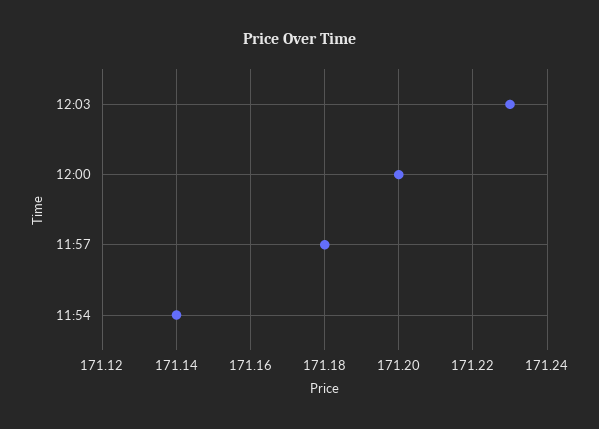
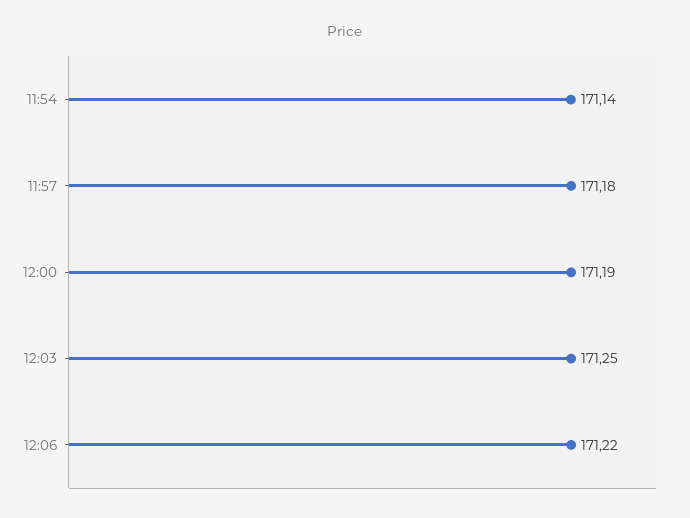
12:03: 171.23 -> 171.25
12:00: 171.2 -> 171.19
12:06: none -> 171.22

